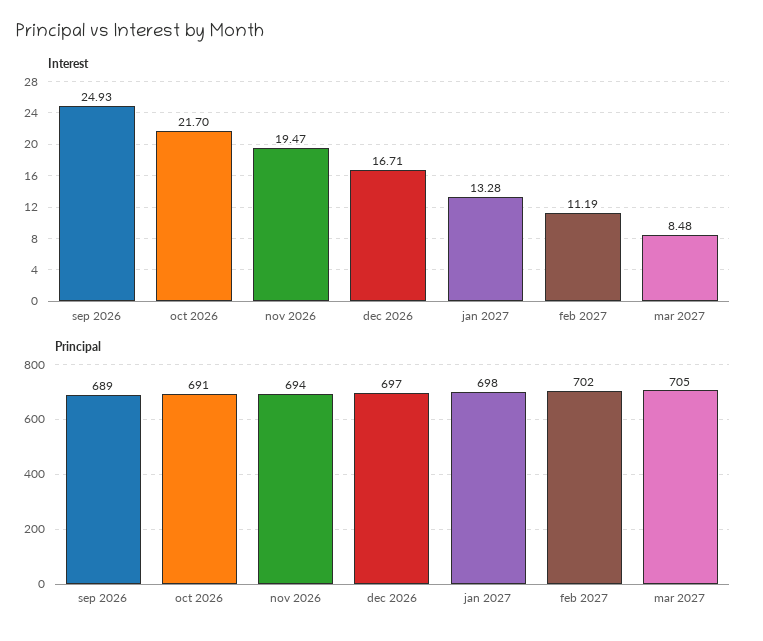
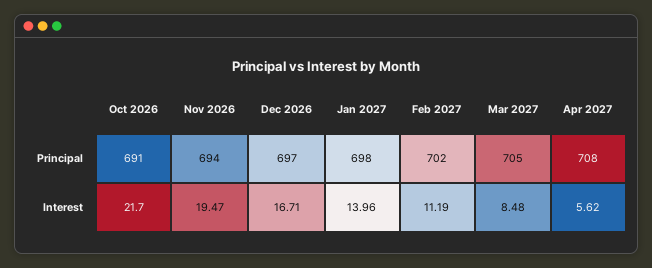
Interest, sep 2026: 24.93 -> none
Interest, jan 2027: 13.28 -> 13.96
Principal, sep 2026: 689 -> none
Principal, Apr 2027: none -> 708
Interest, Apr 2027: none -> 5.62

